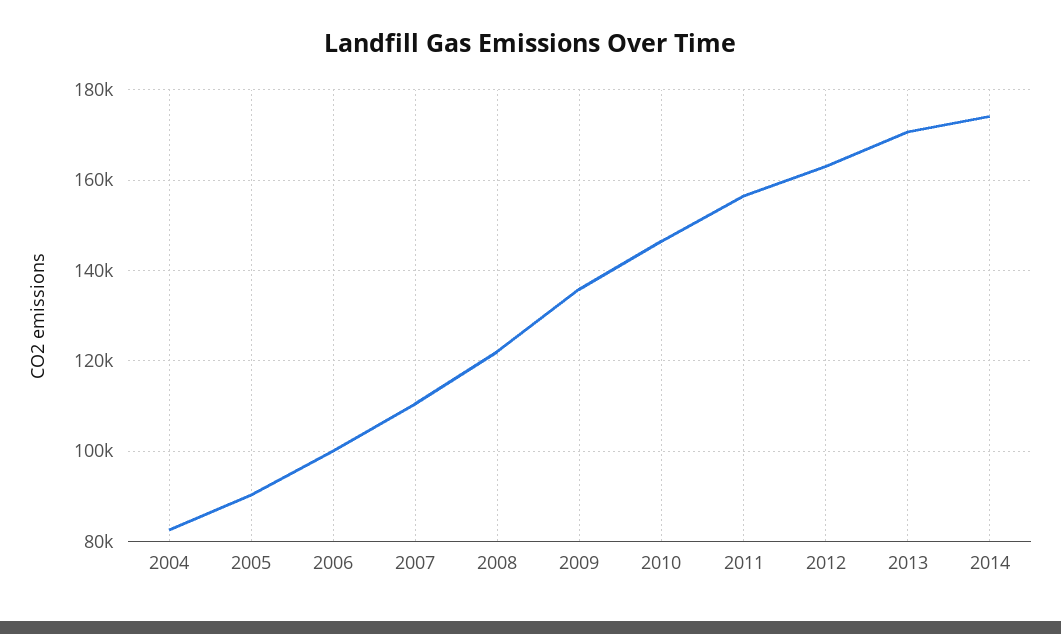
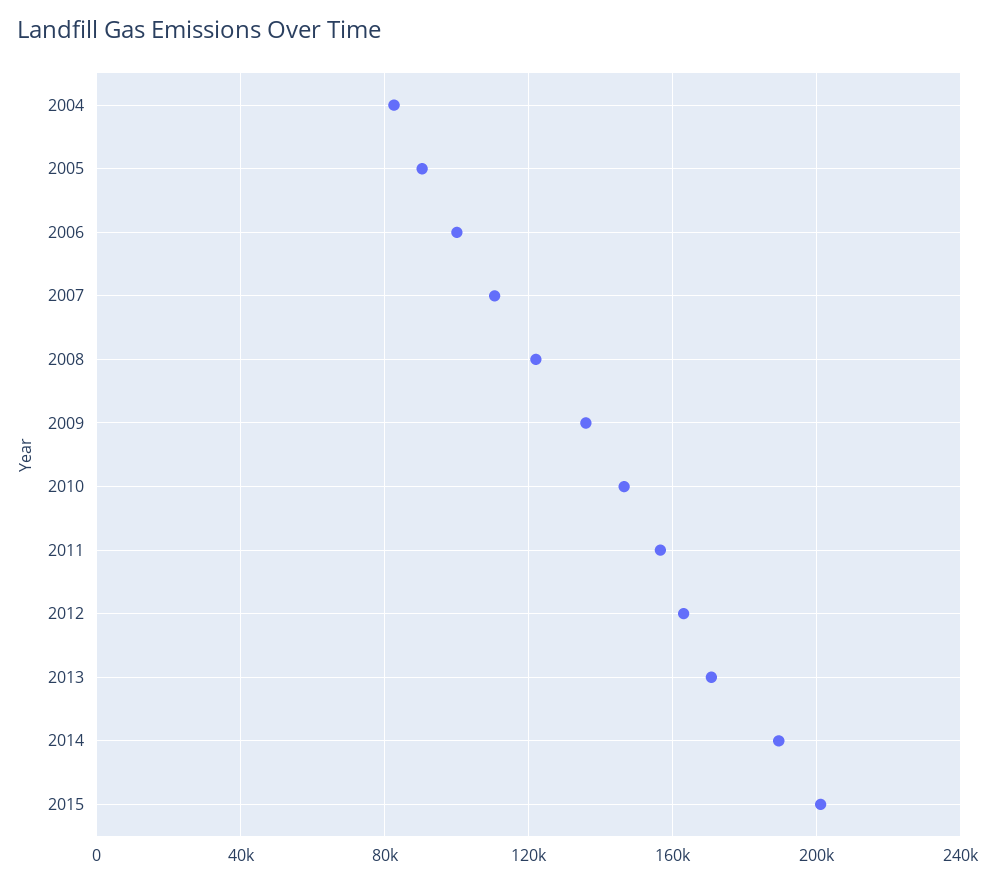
2014: 174000 -> 190000
2015: none -> 200000

